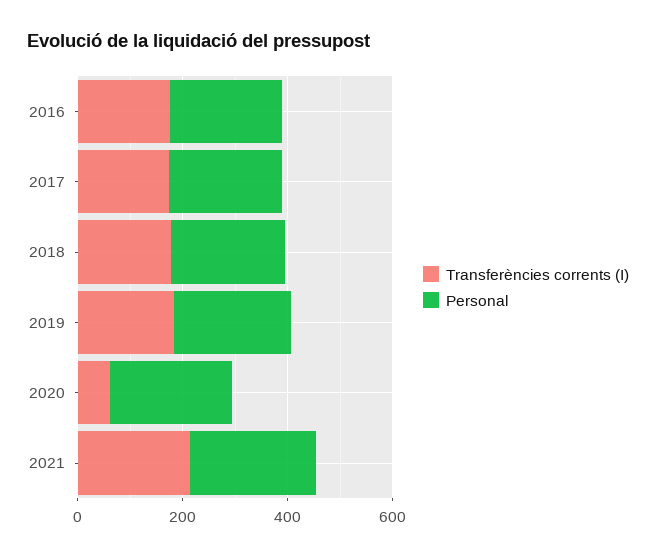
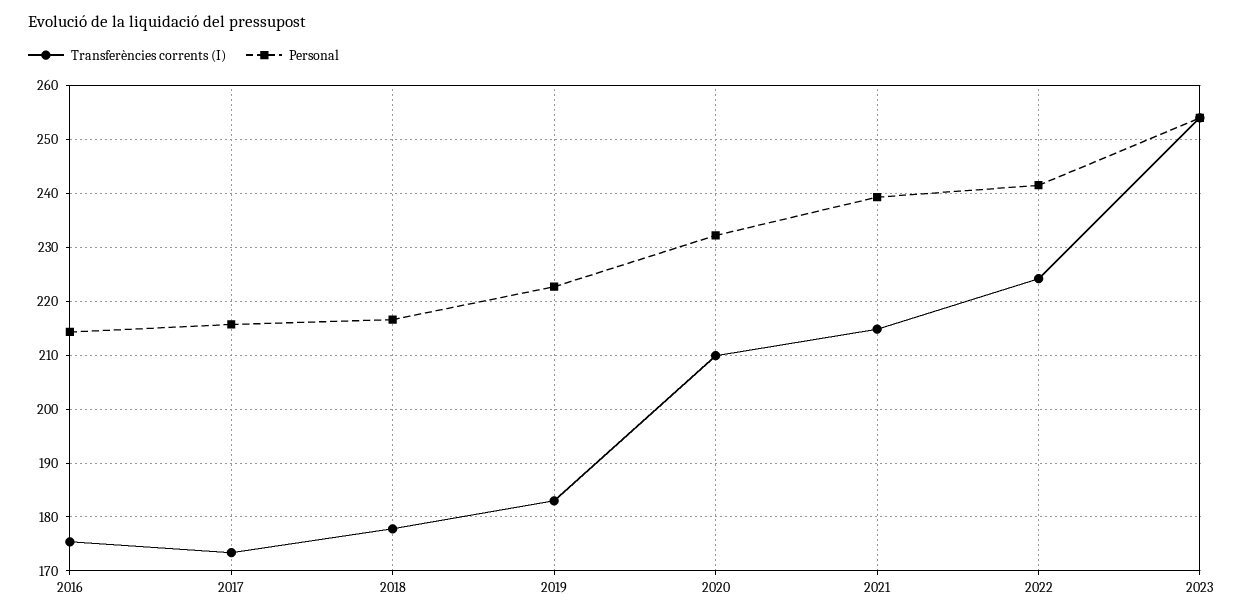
Transferències corrents (I), 2020: 50 -> 210
Transferències corrents (I), 2022: none -> 224
Personal, 2022: none -> 242
Transferències corrents (I), 2023: none -> 254
Personal, 2023: none -> 254

